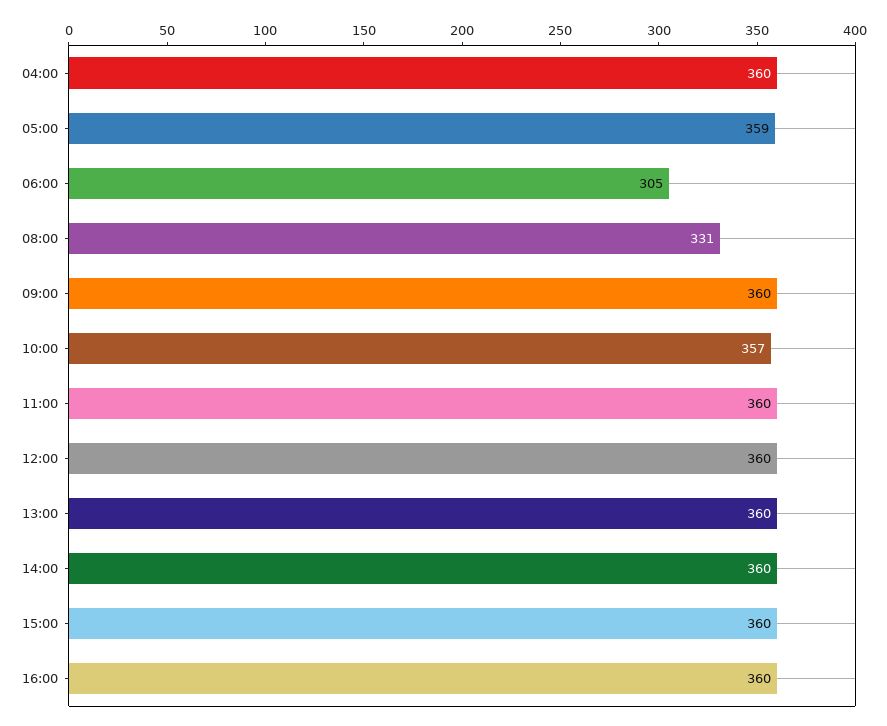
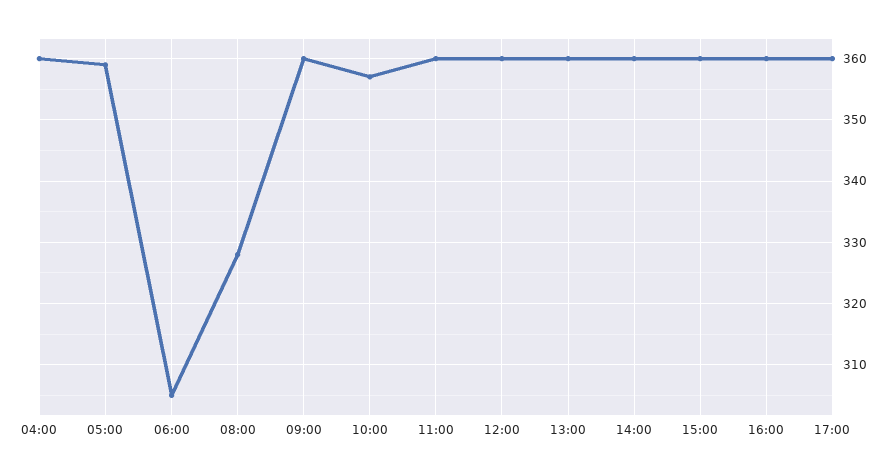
08:00: 331 -> 328
17:00: none -> 360

